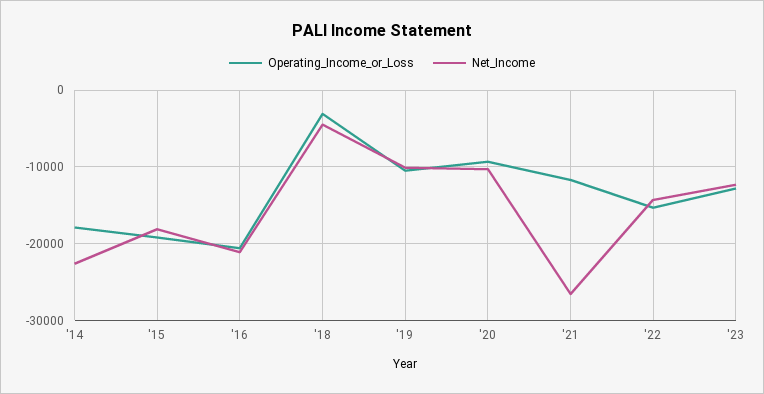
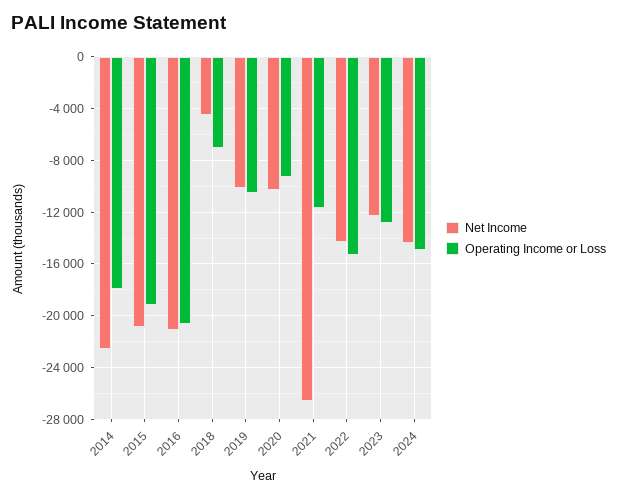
Net_Income, '15: -18000 -> -21000
Operating_Income_or_Loss, '18: -3000 -> -7000
Net_Income, 2024: none -> -14500
Operating_Income_or_Loss, 2024: none -> -15000

